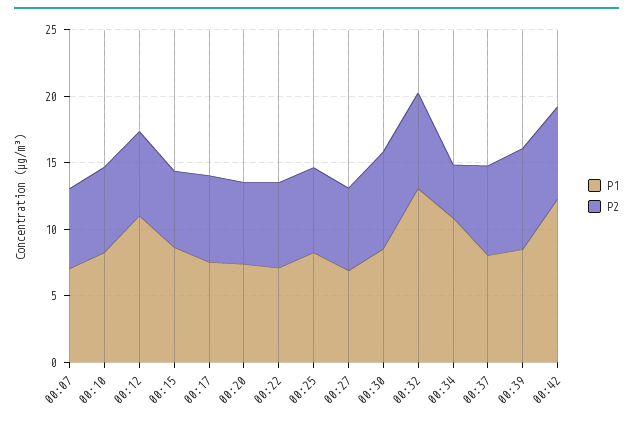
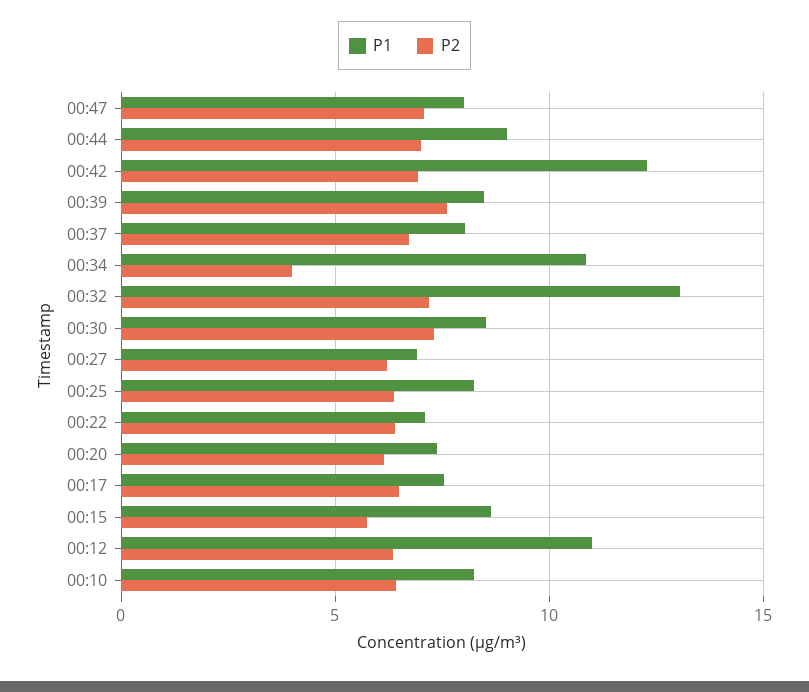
P1, 00:07: 7 -> none
P2, 00:07: 6 -> none
P1, 00:47: none -> 8
P2, 00:47: none -> 7
P1, 00:44: none -> 9
P2, 00:44: none -> 7

